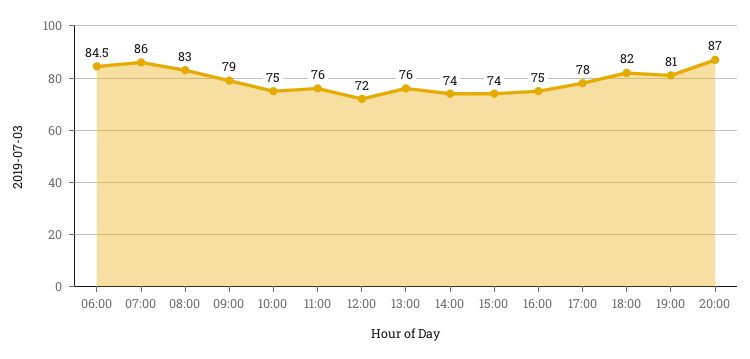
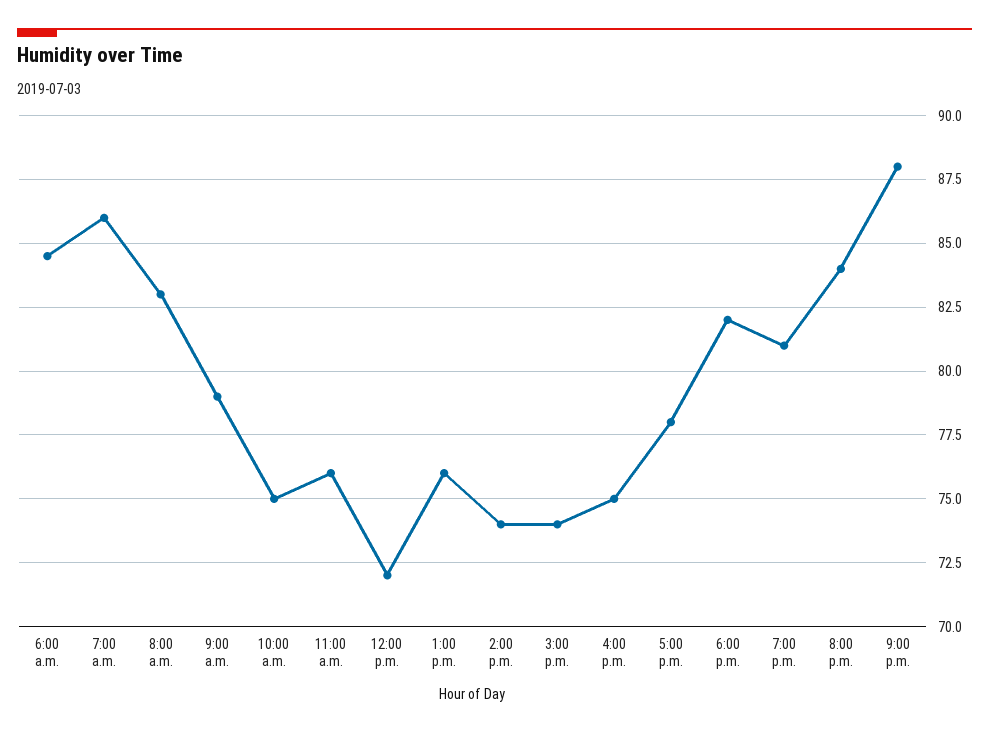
20:00: 87 -> 84
9:00 p.m.: none -> 88

